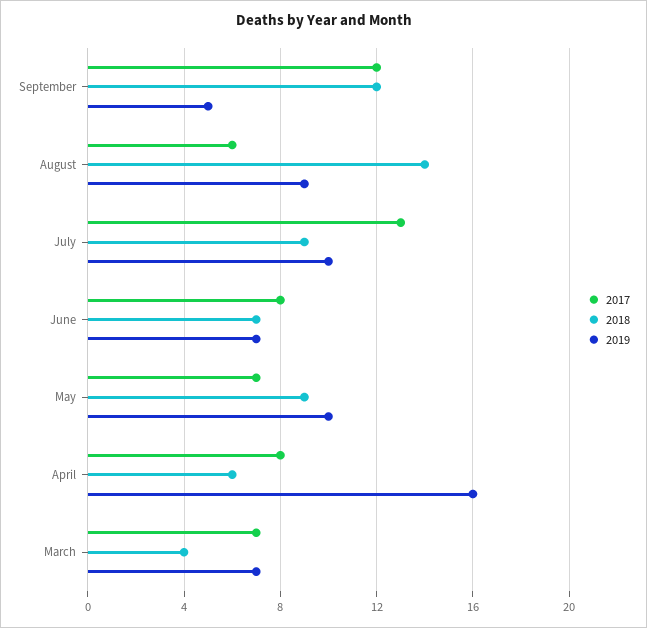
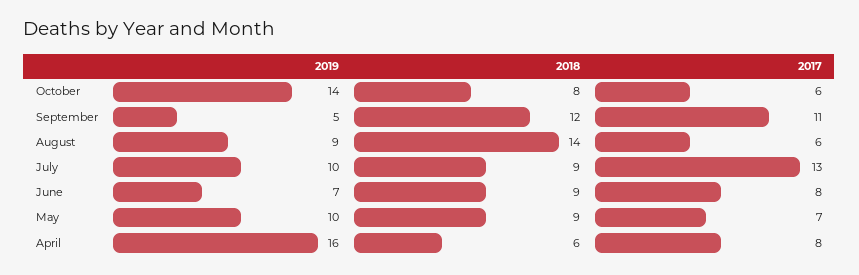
2017, September: 12 -> 11
2018, June: 7 -> 9
2017, March: 7 -> none
2018, March: 4 -> none
2019, March: 7 -> none
2019, October: none -> 14
2018, October: none -> 8
2017, October: none -> 6

